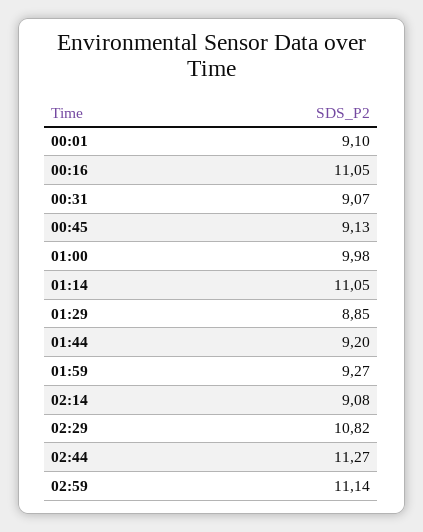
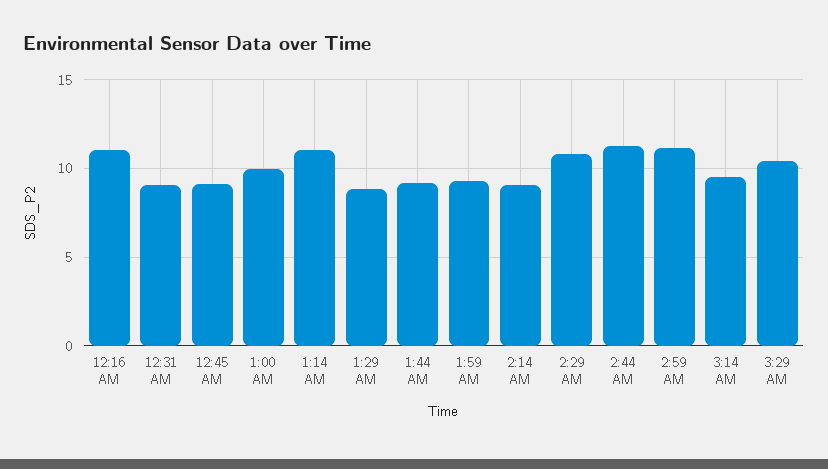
00:01: 9.1 -> none
3:14 AM: none -> 9.5
3:29 AM: none -> 10.5

